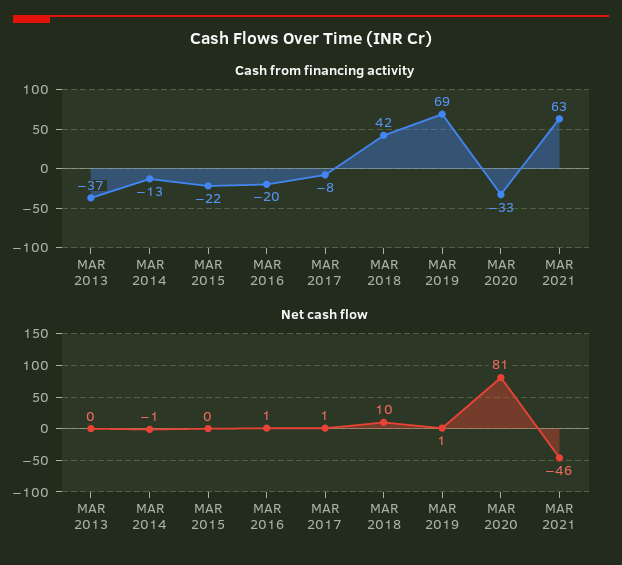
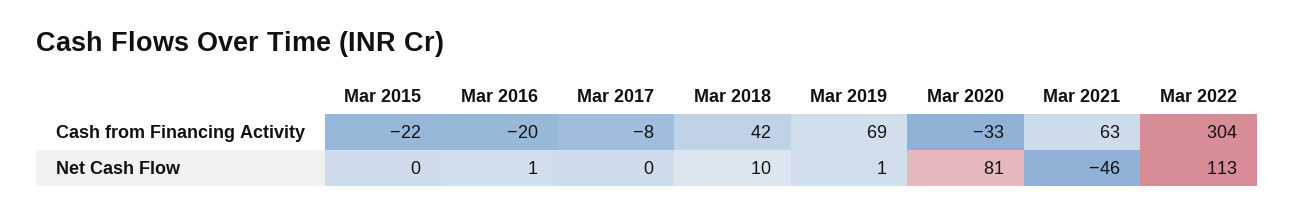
Cash from financing activity, MAR 2013: -37 -> none
Cash from financing activity, MAR 2014: -13 -> none
Net cash flow, MAR 2013: 0 -> none
Net cash flow, MAR 2014: -1 -> none
Net cash flow, MAR 2017: 1 -> 0
Cash from financing activity, Mar 2022: none -> 304
Net cash flow, Mar 2022: none -> 113

